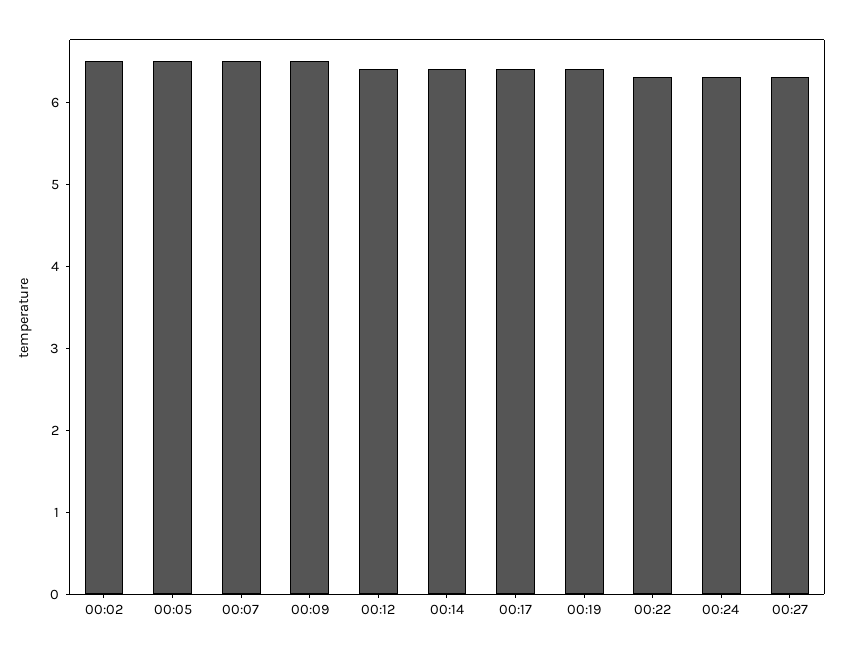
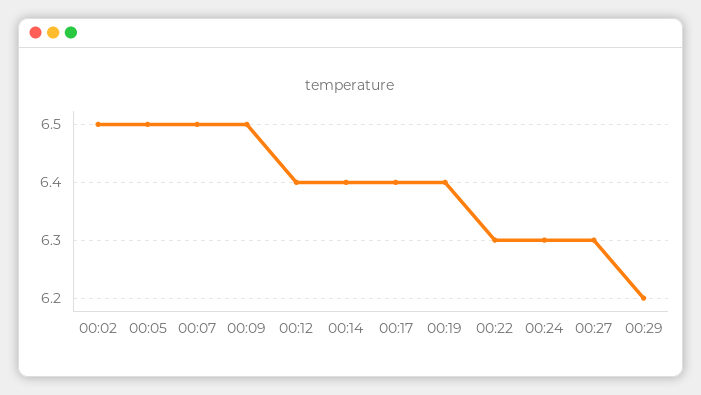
00:29: none -> 6.2

